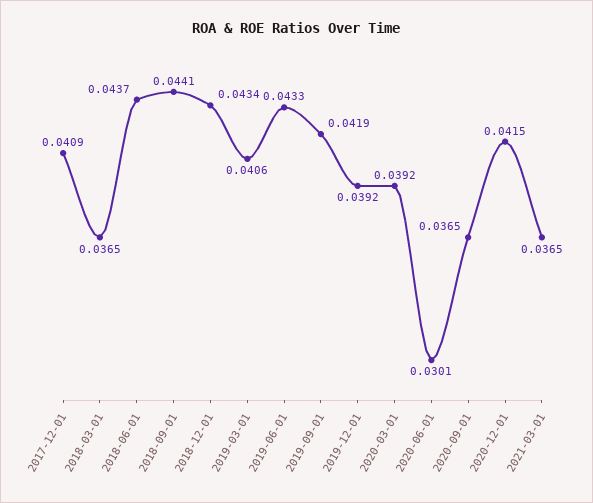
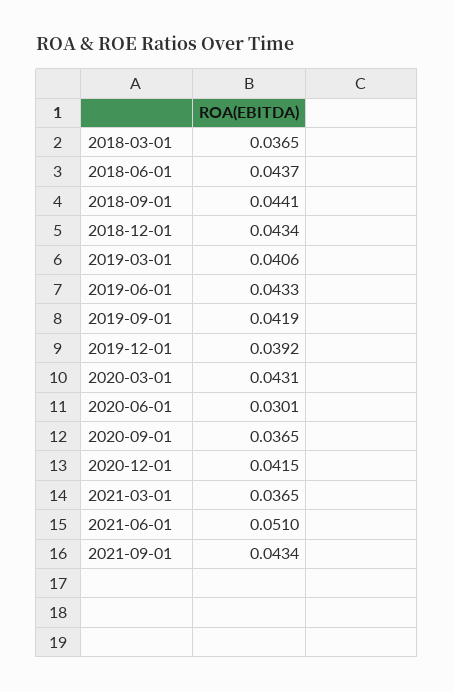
2017-12-01: 0.0409 -> none
2020-03-01: 0.0392 -> 0.0431
2021-06-01: none -> 0.051
2021-09-01: none -> 0.0434

